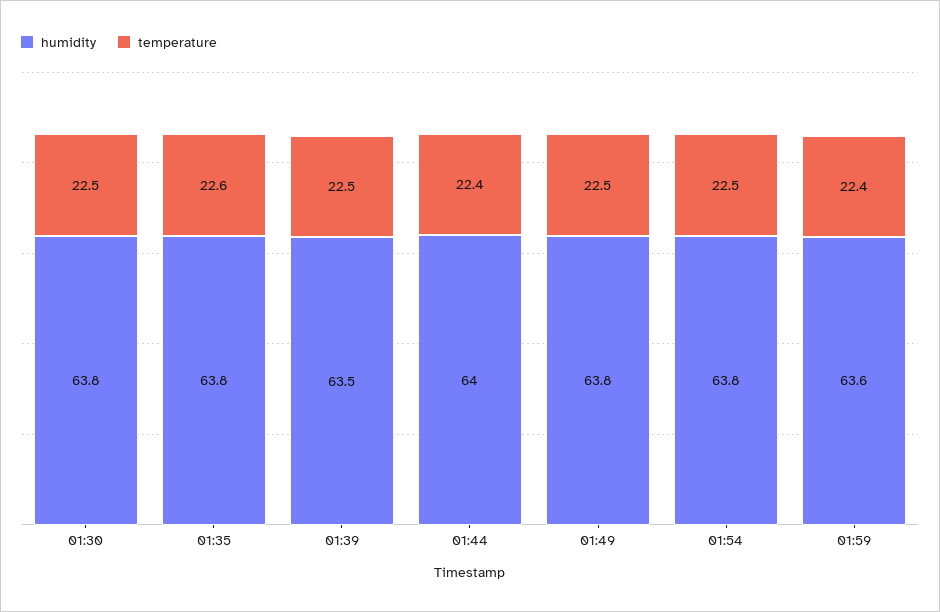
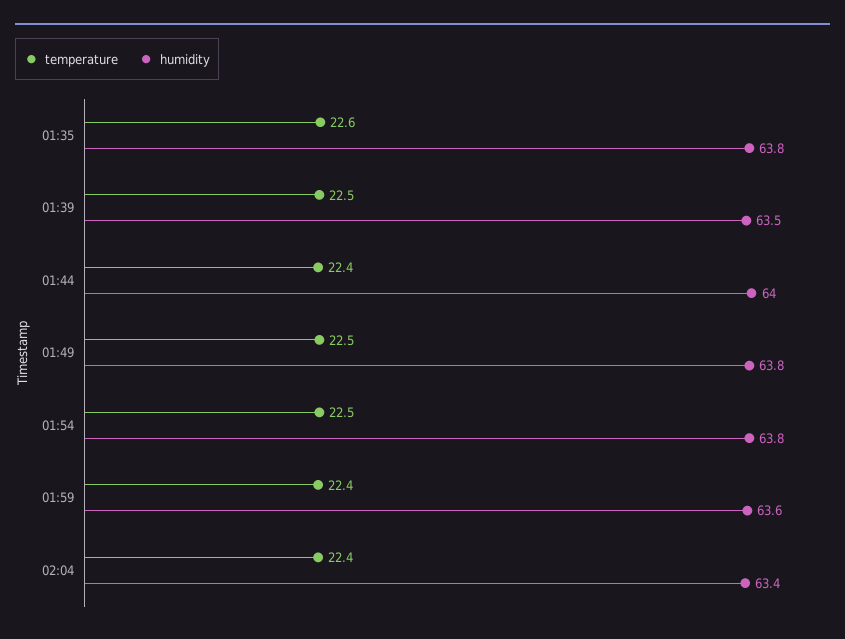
humidity, 01:30: 63.8 -> none
temperature, 01:30: 22.5 -> none
temperature, 02:04: none -> 22.4
humidity, 02:04: none -> 63.4

